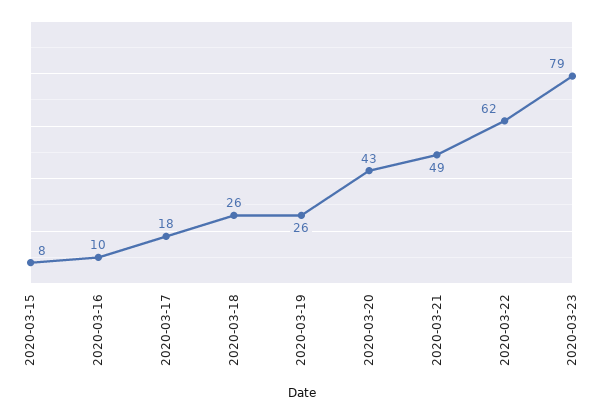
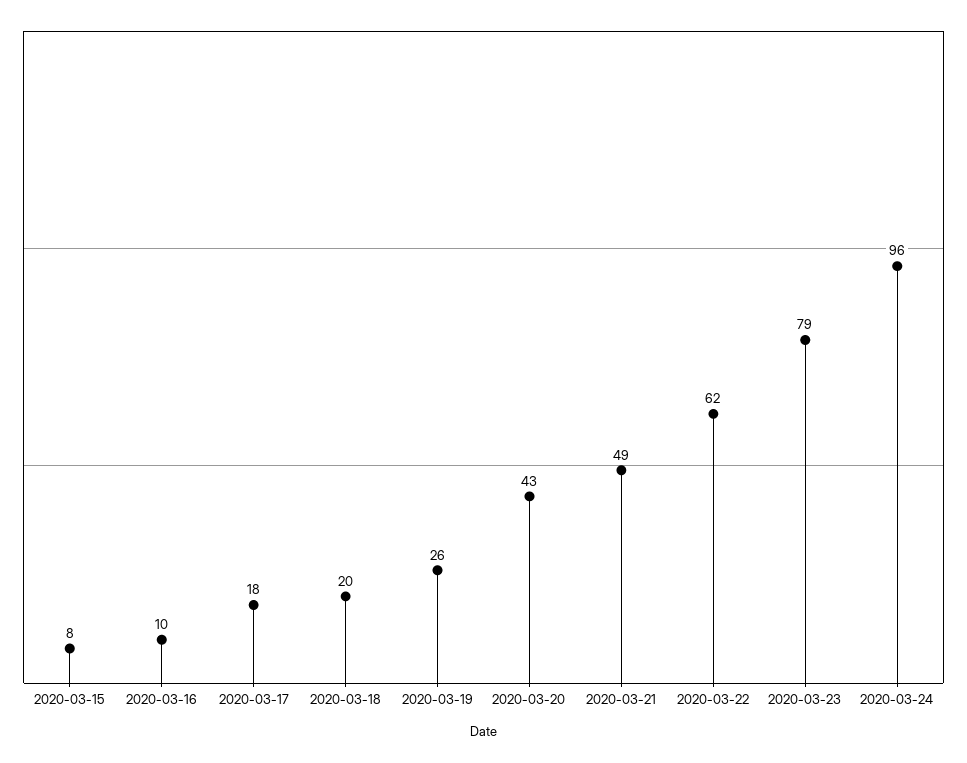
2020-03-18: 26 -> 20
2020-03-24: none -> 96

